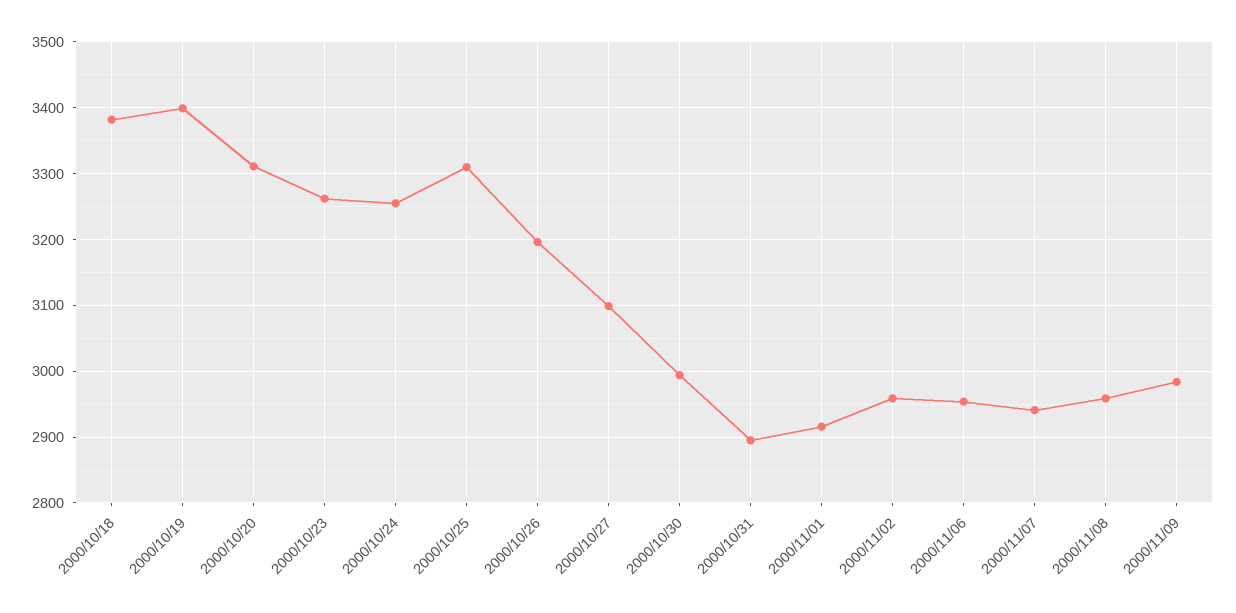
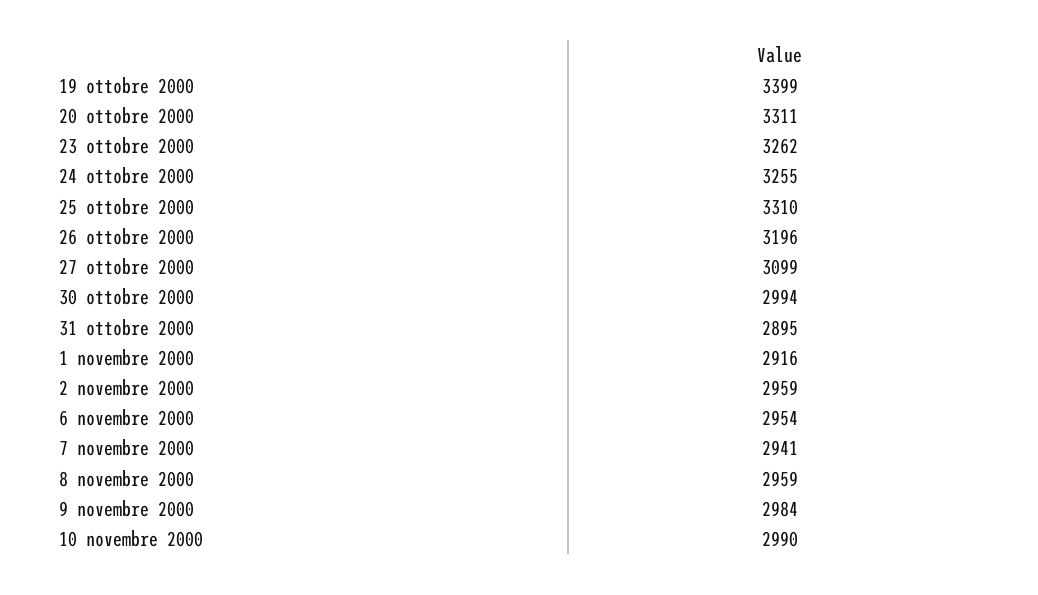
2000/10/18: 3380 -> none
10 novembre 2000: none -> 2990

